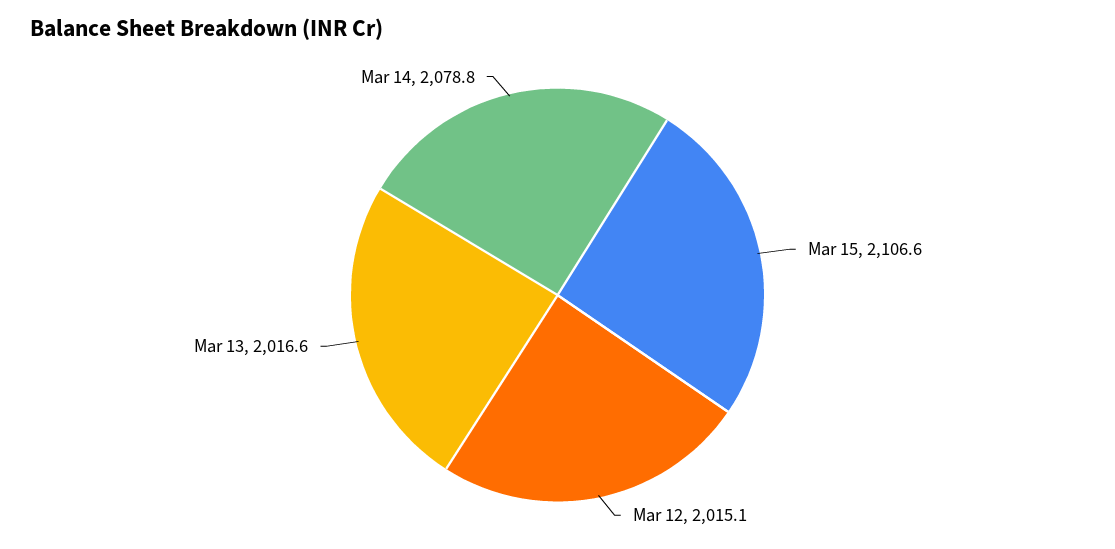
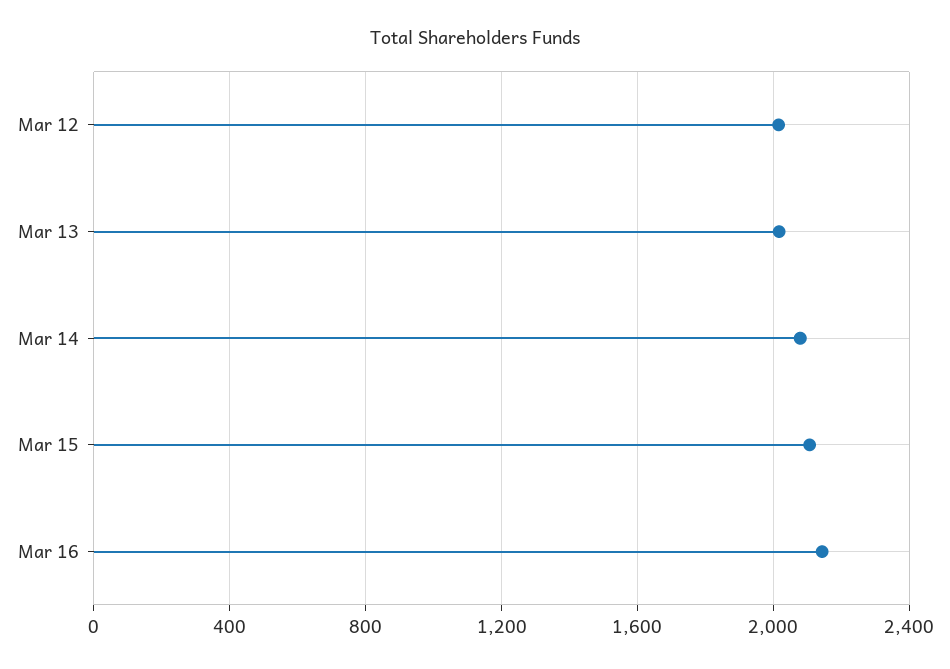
Mar 16: none -> 2150

